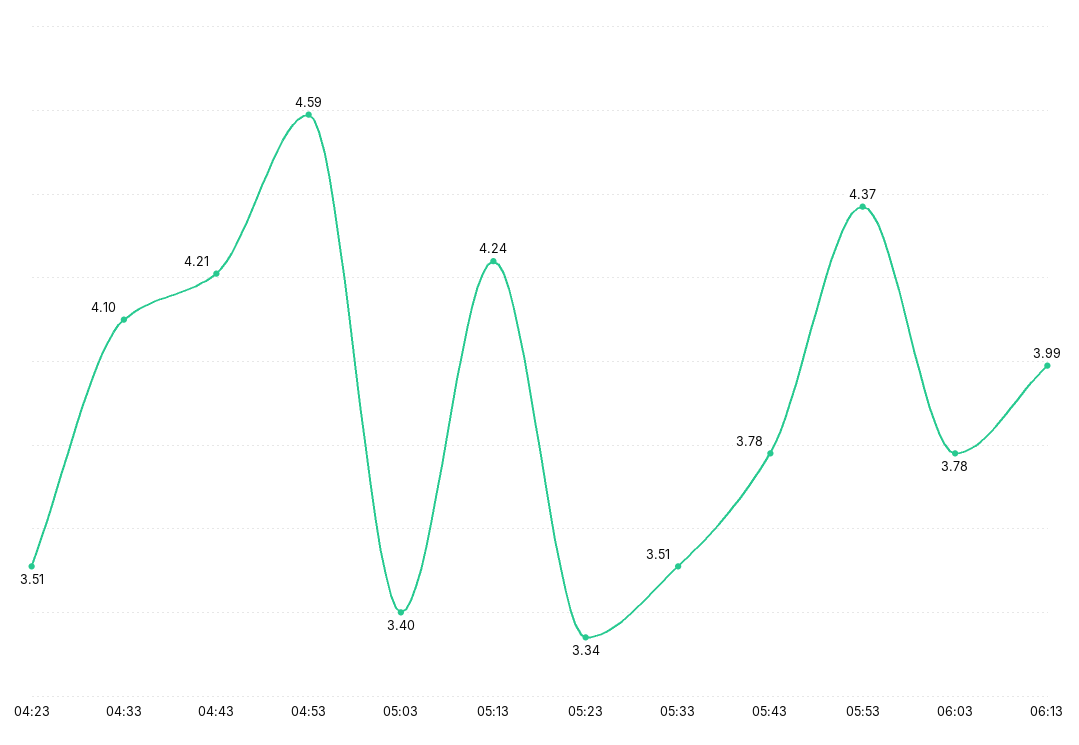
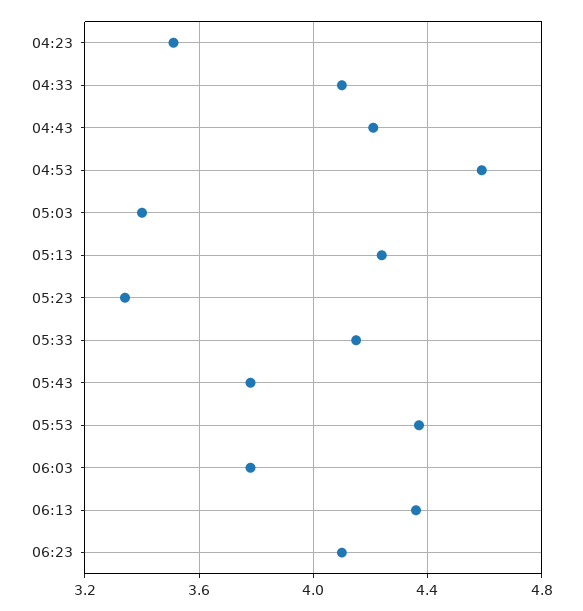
05:33: 3.51 -> 4.15
06:13: 3.99 -> 4.35
06:23: none -> 4.1

